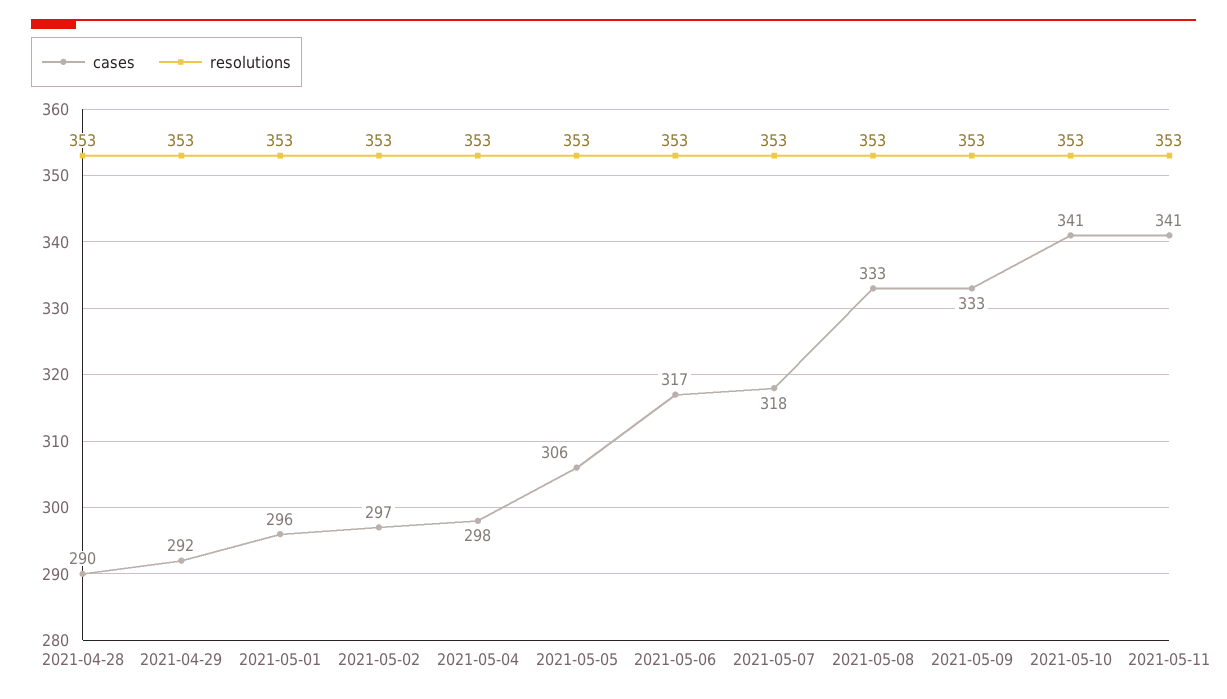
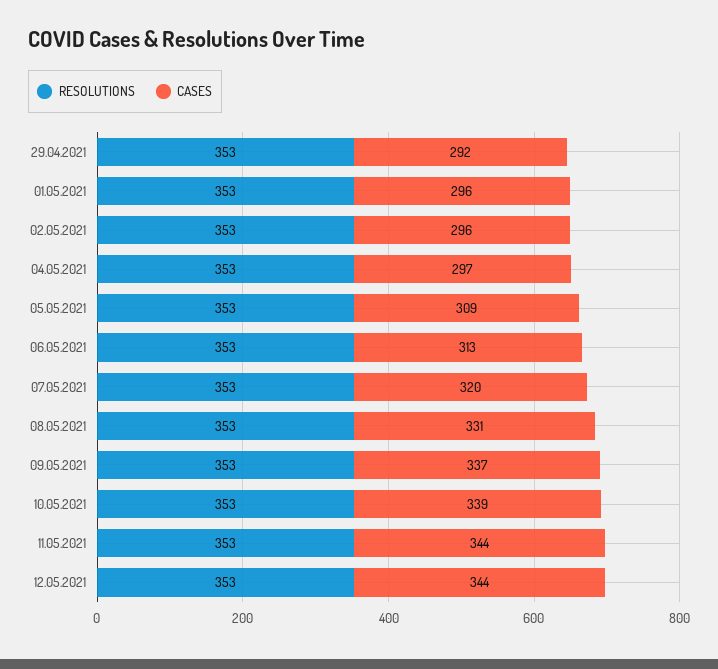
cases, 2021-04-28: 290 -> none
resolutions, 2021-04-28: 353 -> none
cases, 2021-05-02: 297 -> 296
cases, 2021-05-04: 298 -> 297
cases, 2021-05-05: 306 -> 309
cases, 2021-05-06: 317 -> 313
cases, 2021-05-07: 318 -> 320
cases, 2021-05-08: 333 -> 331
cases, 2021-05-09: 333 -> 337
cases, 2021-05-10: 341 -> 339
cases, 2021-05-11: 341 -> 344
resolutions, 12.05.2021: none -> 353
cases, 12.05.2021: none -> 344

